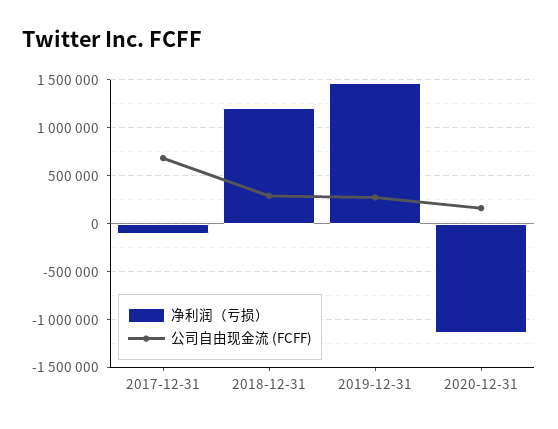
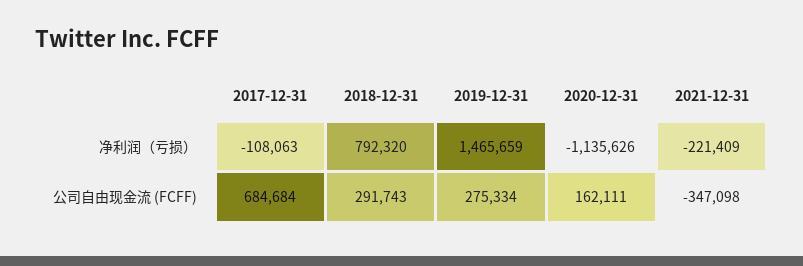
净利润（亏损）, 2018-12-31: 1200000 -> 792320
净利润（亏损）, 2021-12-31: none -> -221409
公司自由现金流 (FCFF), 2021-12-31: none -> -347098

